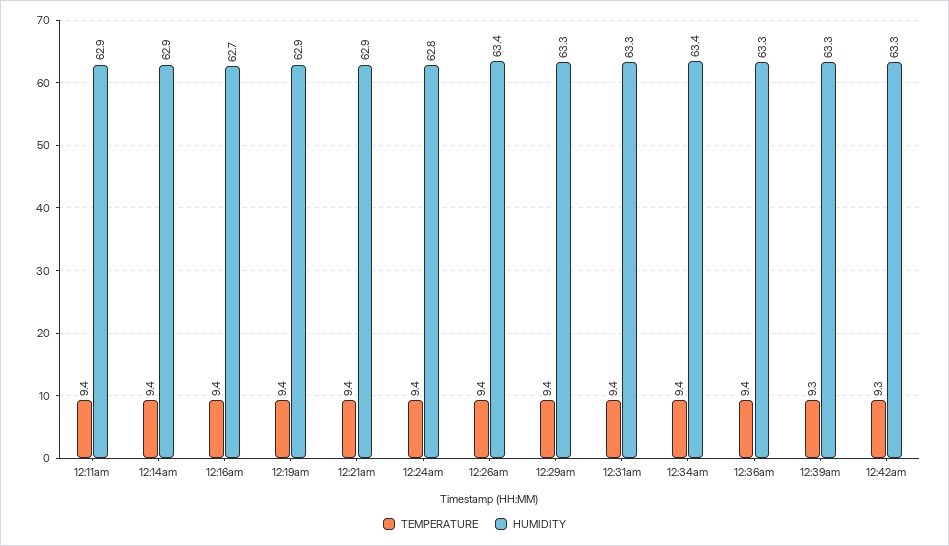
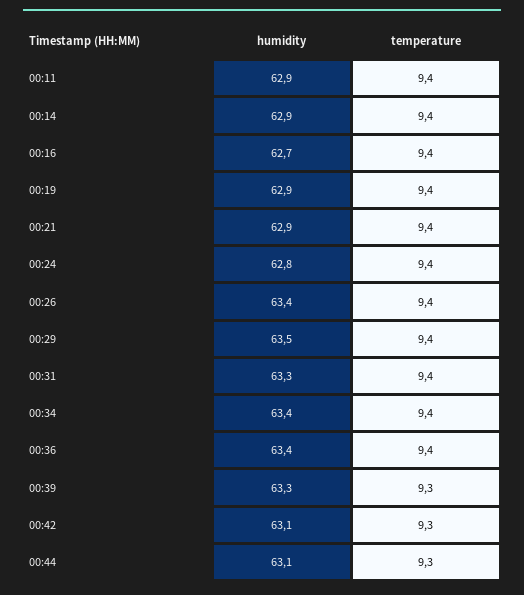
HUMIDITY, 12:29am: 63.3 -> 63.5
HUMIDITY, 12:36am: 63.3 -> 63.4
HUMIDITY, 12:42am: 63.3 -> 63.1
HUMIDITY, 00:44: none -> 63.1
TEMPERATURE, 00:44: none -> 9.3

